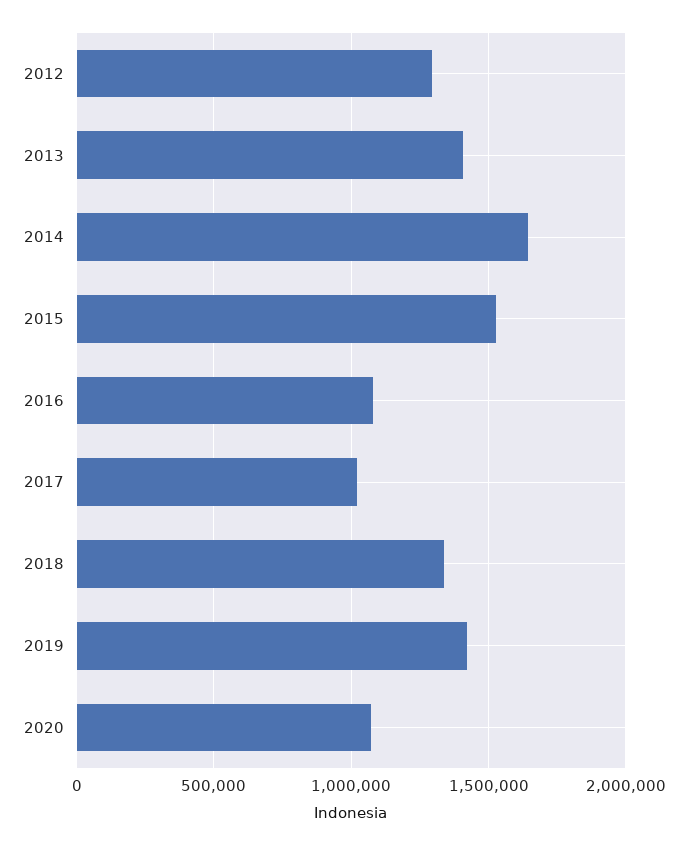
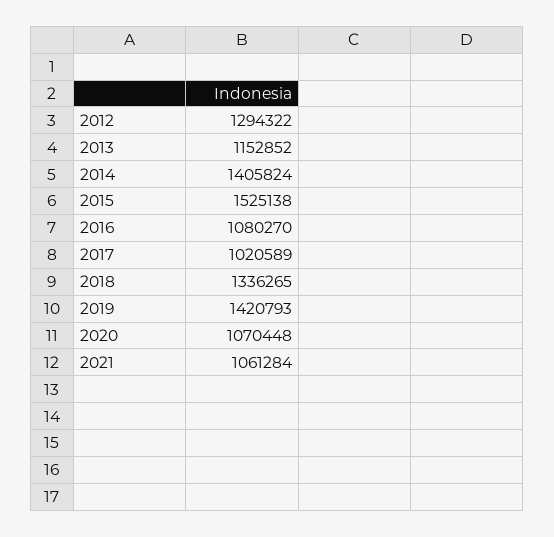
2013: 1400000 -> 1152852
2014: 1650000 -> 1405824
2021: none -> 1061284

